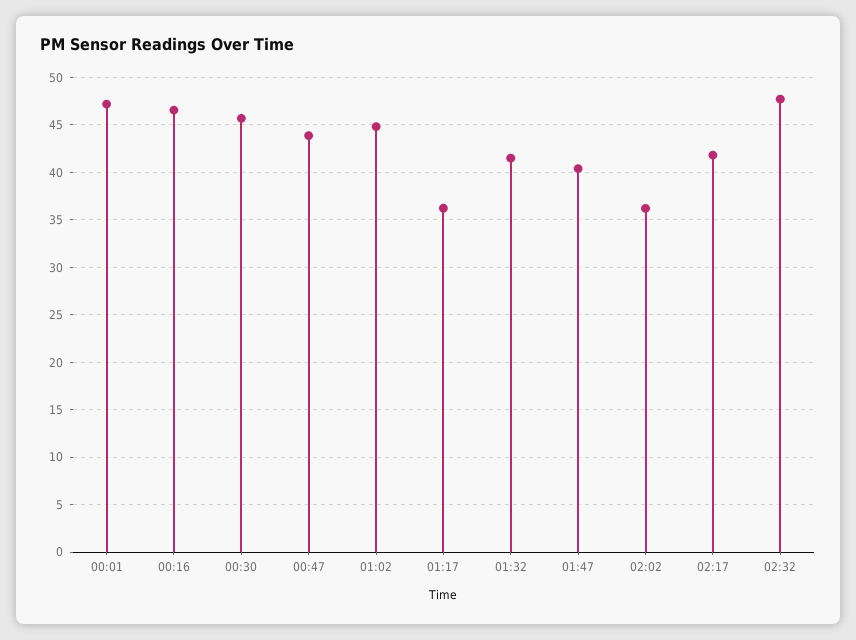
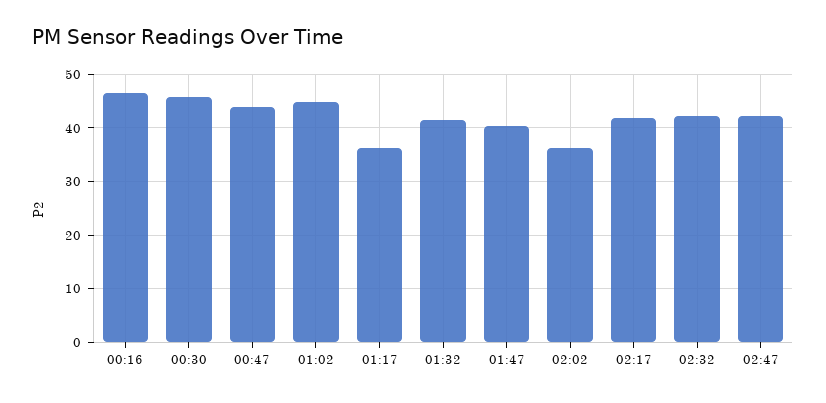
00:01: 47 -> none
02:32: 48 -> 42
02:47: none -> 42

